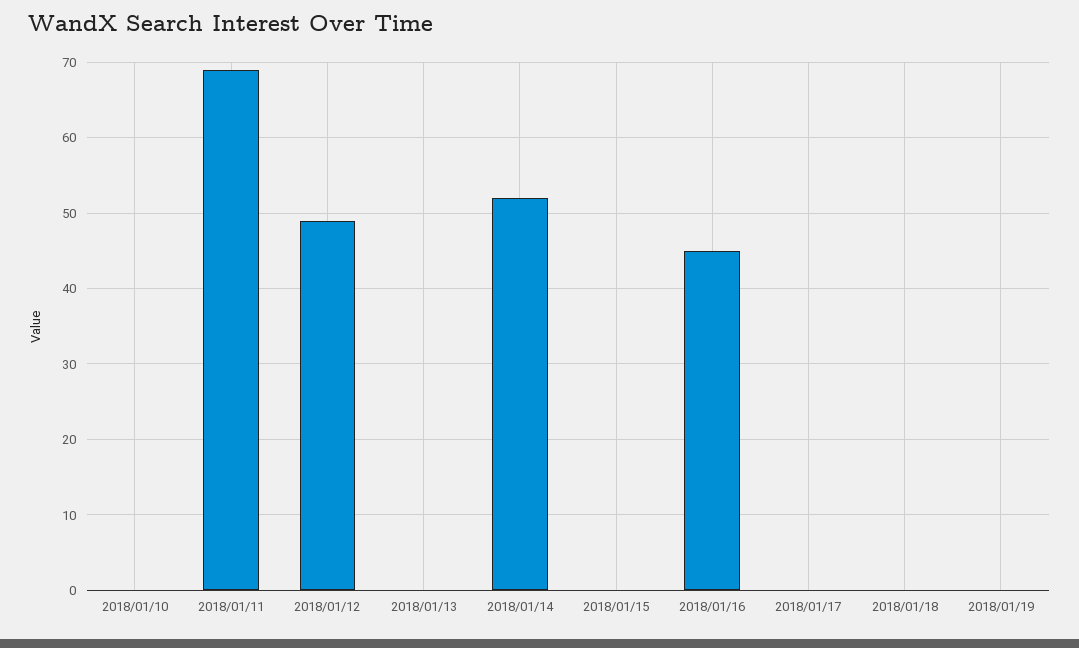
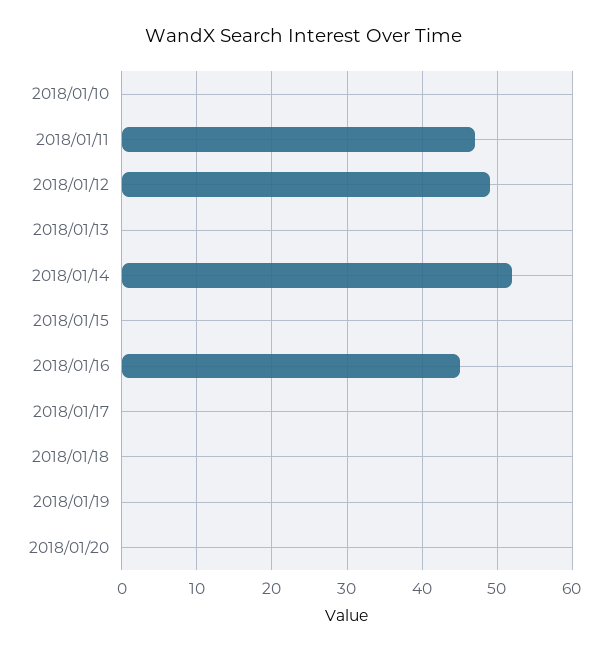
2018/01/11: 69 -> 47
2018/01/20: none -> 0

